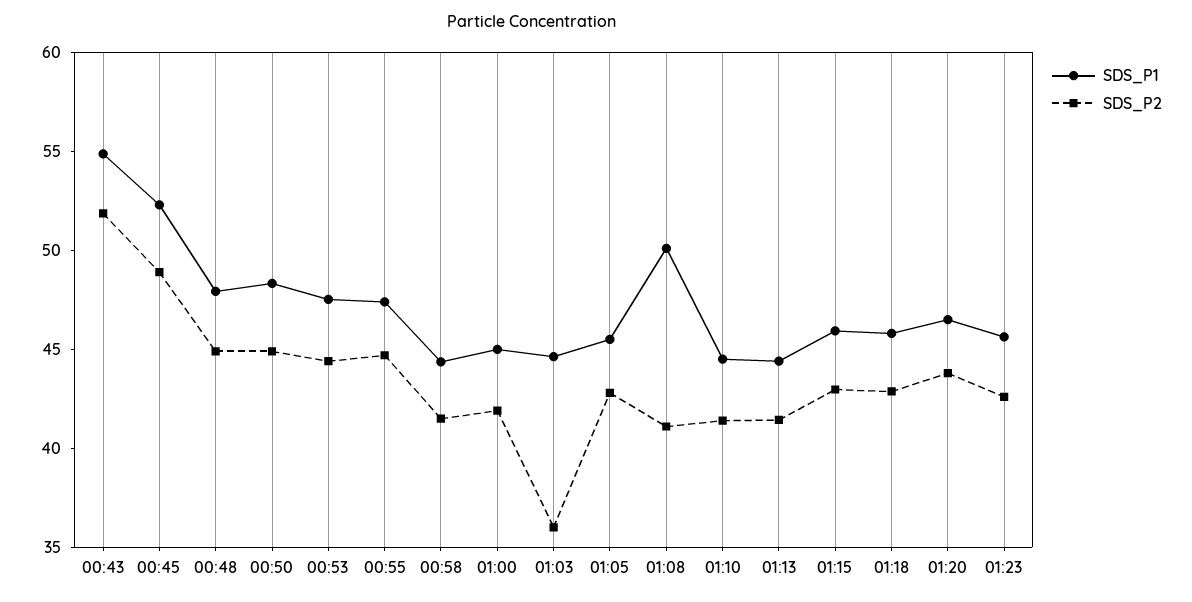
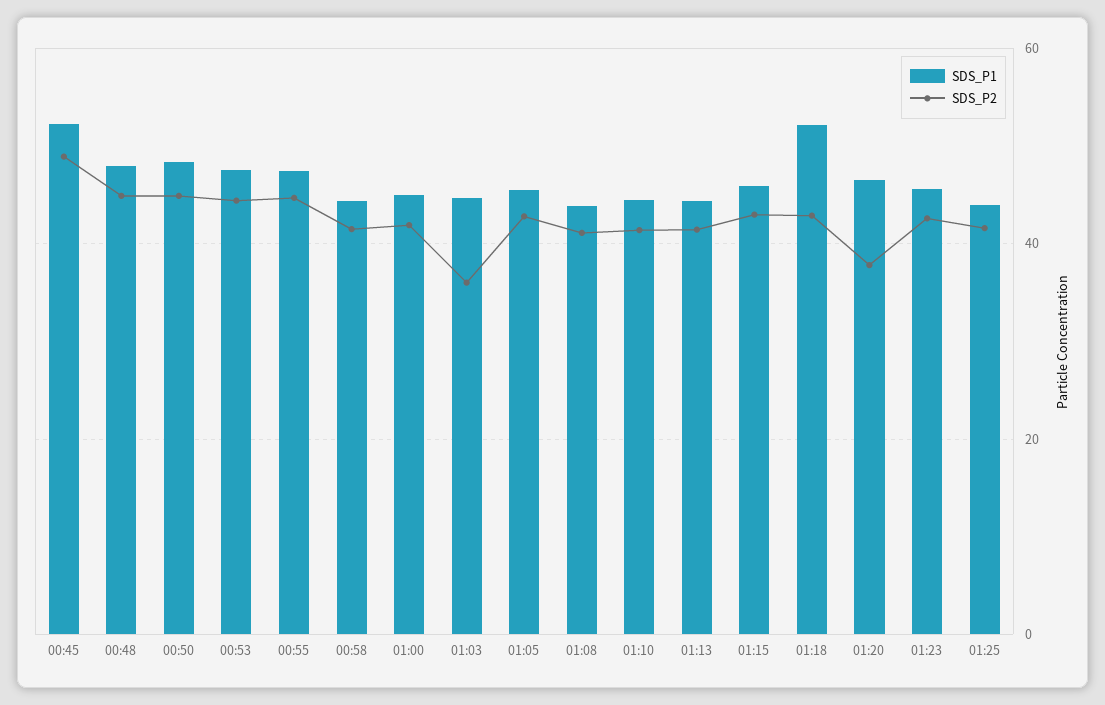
SDS_P1, 00:43: 55 -> none
SDS_P2, 00:43: 52 -> none
SDS_P1, 01:08: 50 -> 44
SDS_P1, 01:18: 46 -> 52
SDS_P2, 01:20: 44 -> 38
SDS_P1, 01:25: none -> 44
SDS_P2, 01:25: none -> 42

